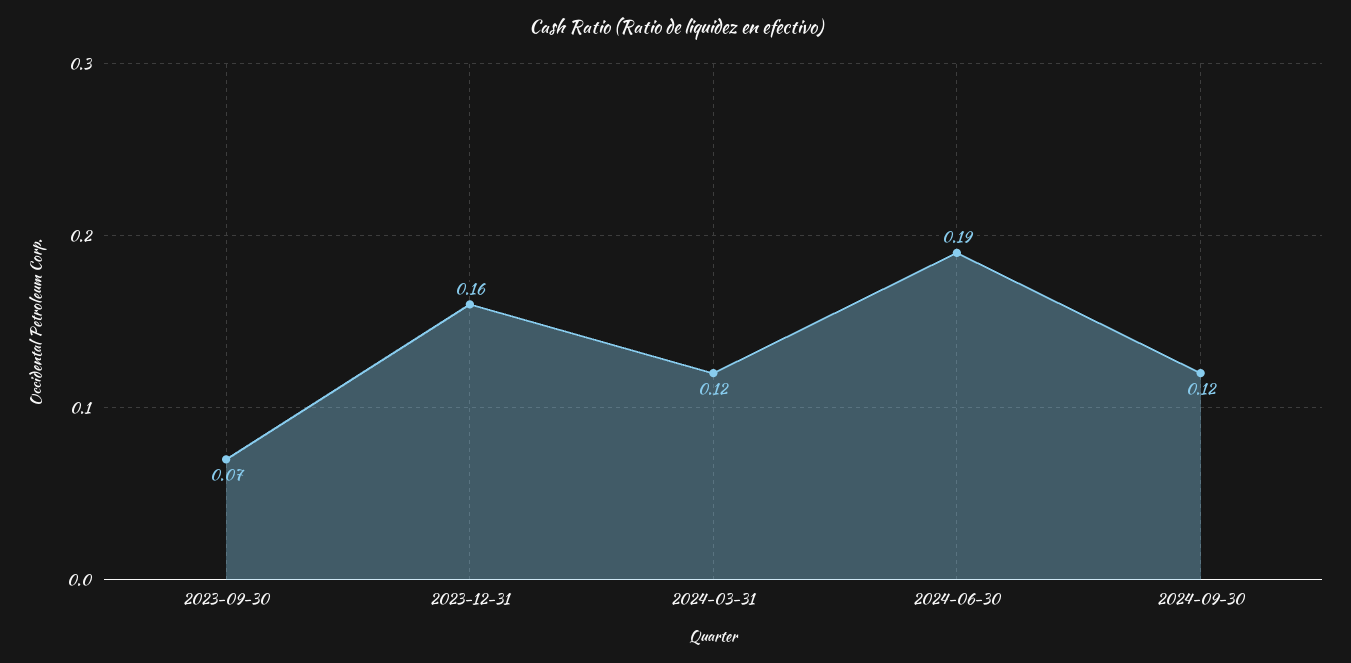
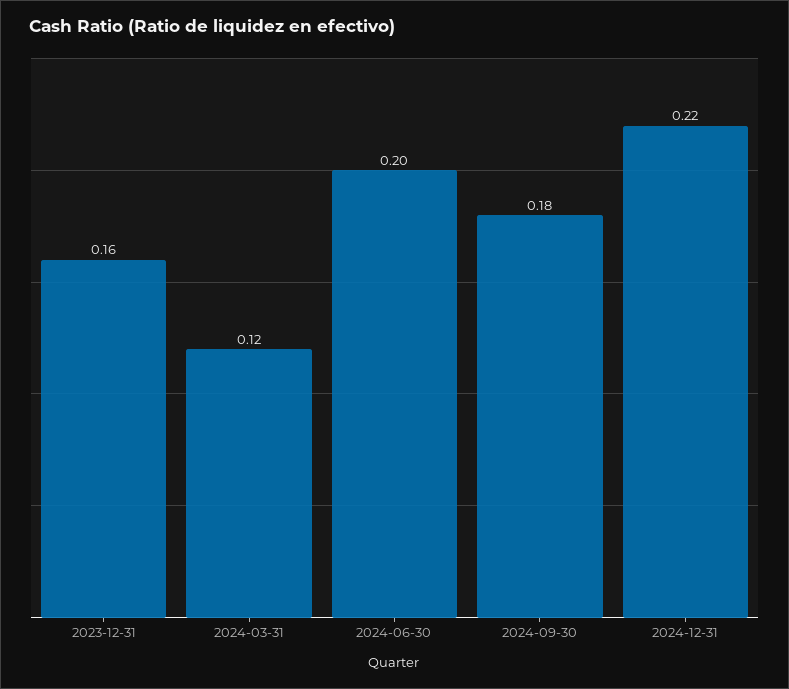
2023-09-30: 0.07 -> none
2024-06-30: 0.19 -> 0.2
2024-09-30: 0.12 -> 0.18
2024-12-31: none -> 0.22

